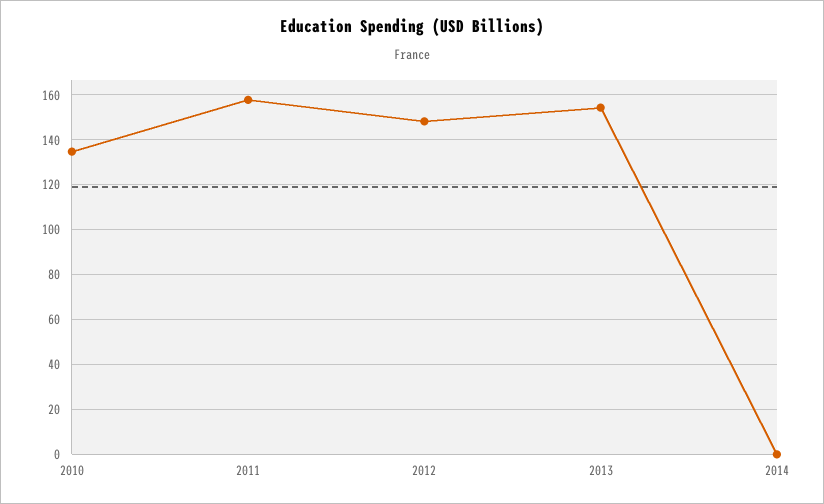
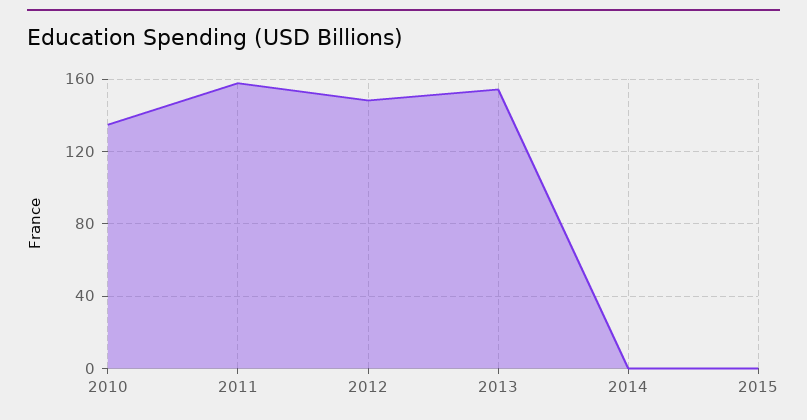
2015: none -> 0

